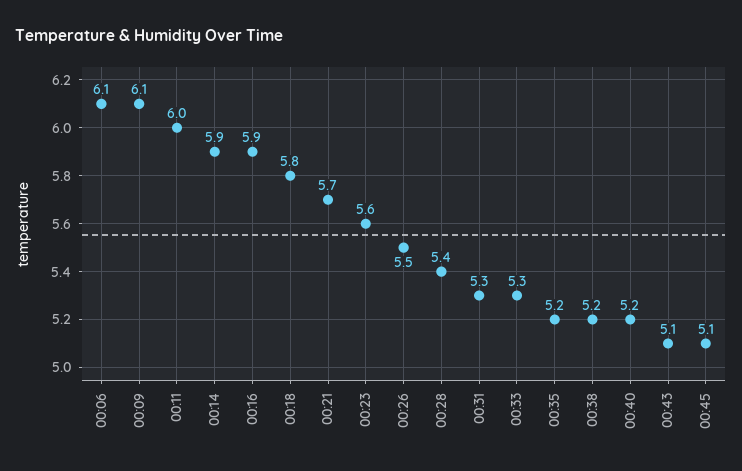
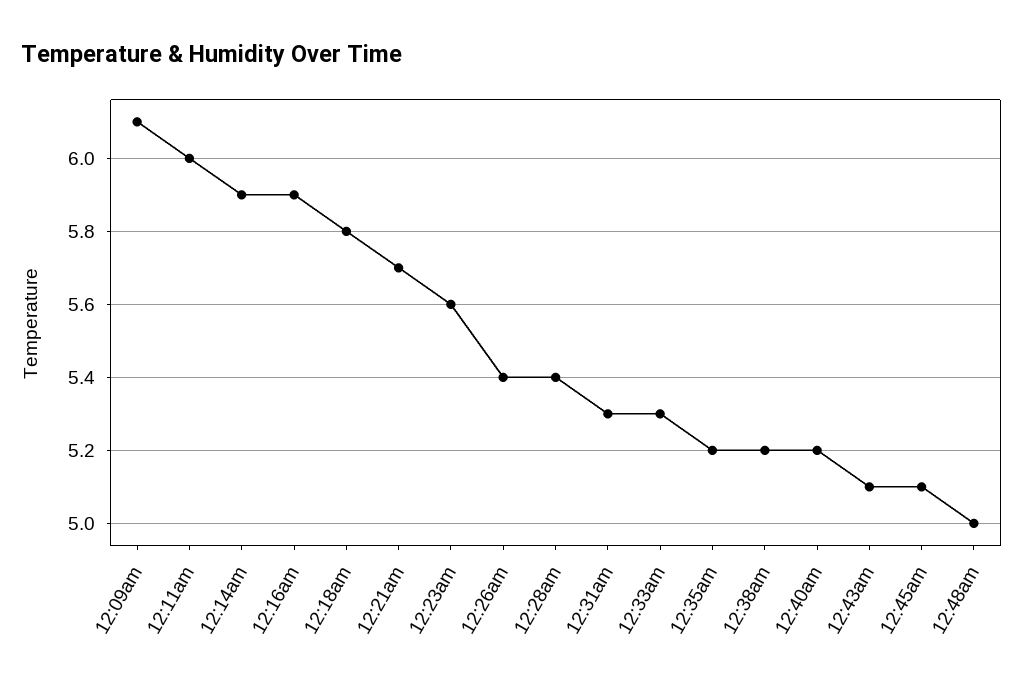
00:06: 6.1 -> none
00:26: 5.5 -> 5.4
12:48am: none -> 5

